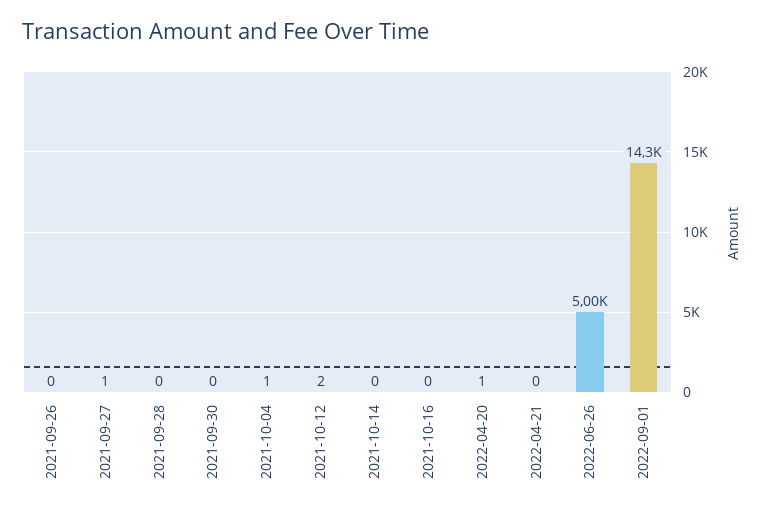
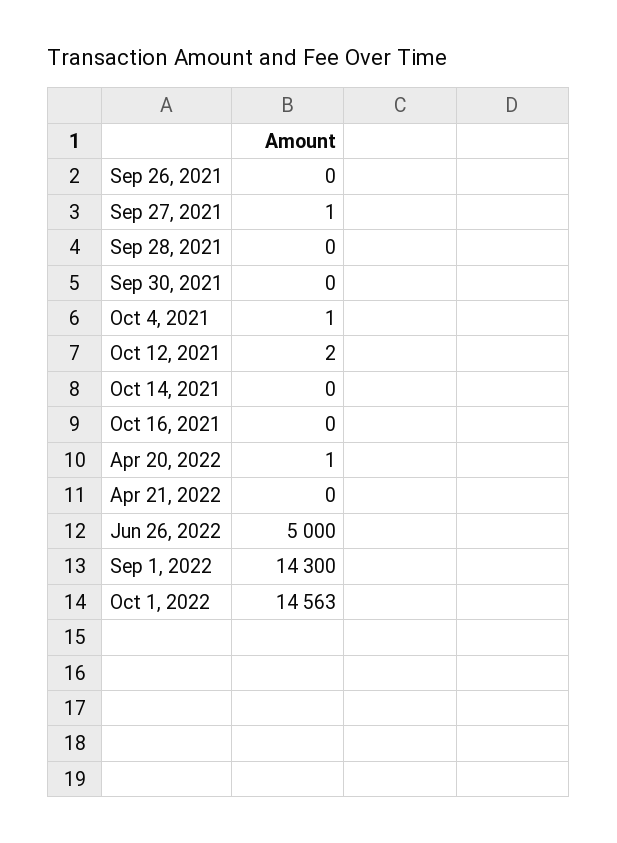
Oct 1, 2022: none -> 14563

